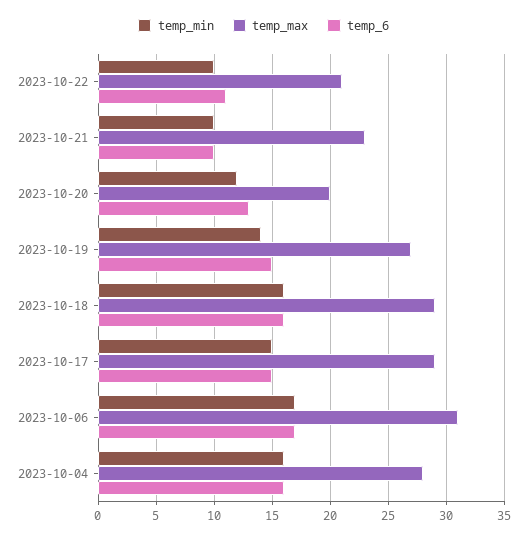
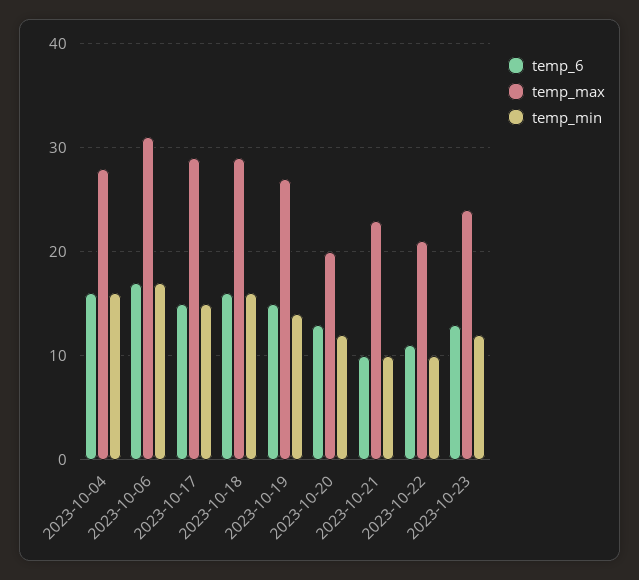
temp_6, 2023-10-23: none -> 13
temp_max, 2023-10-23: none -> 24
temp_min, 2023-10-23: none -> 12

